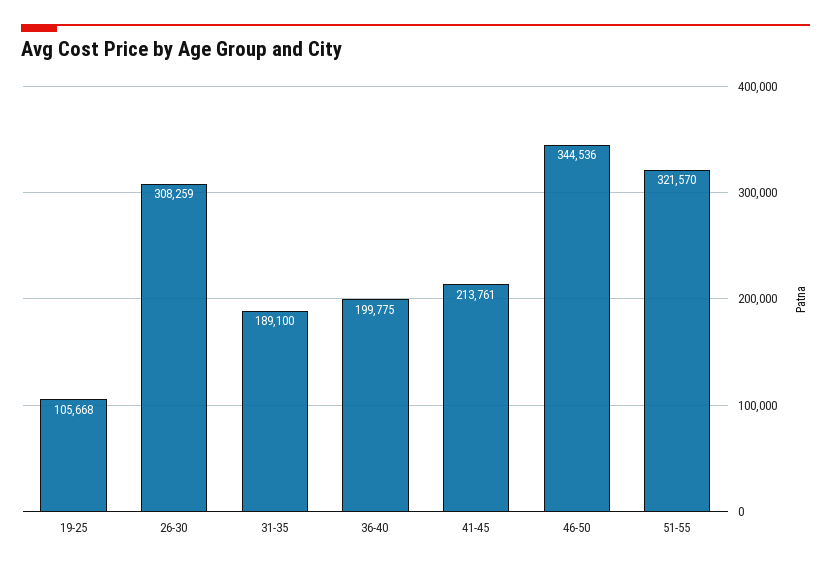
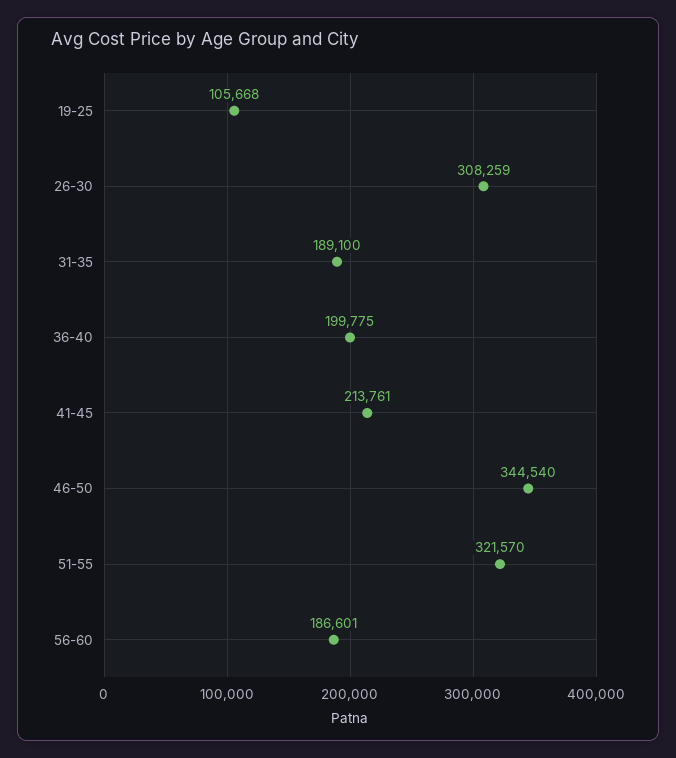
46-50: 344536 -> 344540
56-60: none -> 186601

